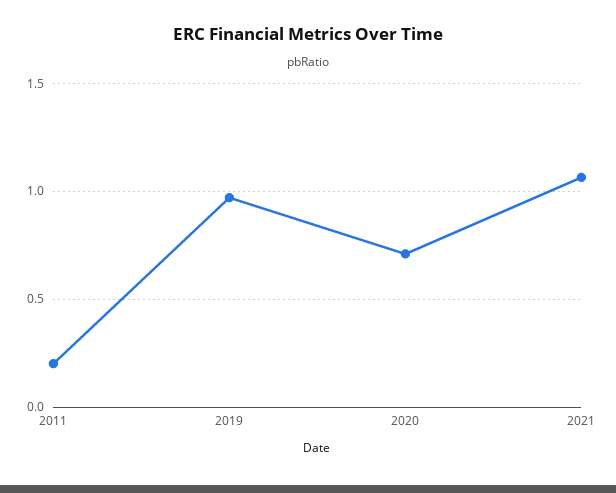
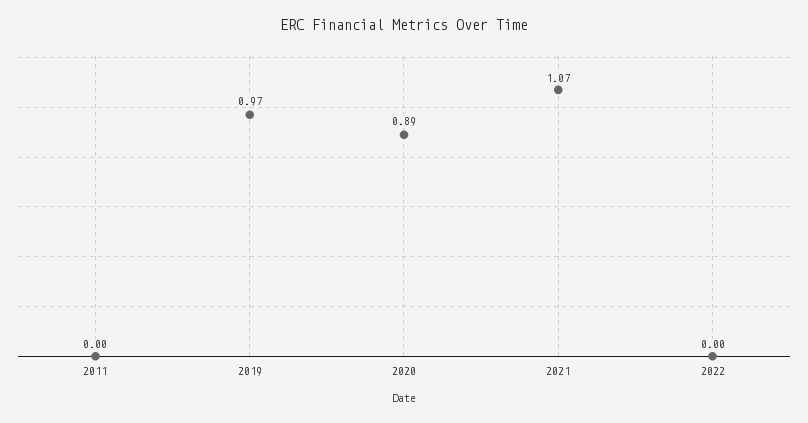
2011: 0.2 -> 0
2020: 0.7 -> 0.89
2022: none -> 0

